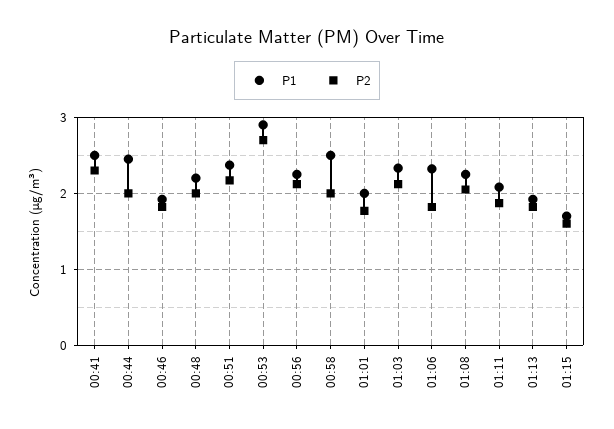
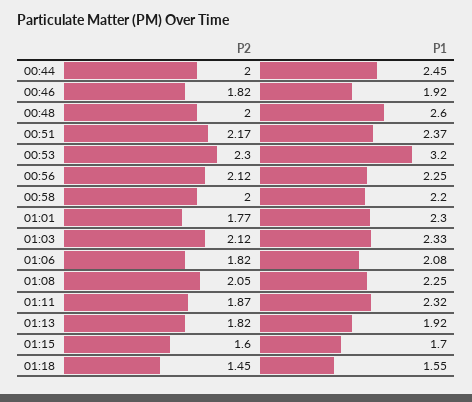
P1, 00:41: 2.5 -> none
P2, 00:41: 2.3 -> none
P1, 00:48: 2.2 -> 2.6
P1, 00:53: 2.9 -> 3.2
P2, 00:53: 2.7 -> 2.3
P1, 00:58: 2.5 -> 2.2
P1, 01:01: 2 -> 2.3
P1, 01:06: 2.3 -> 2.08
P1, 01:11: 2.1 -> 2.32
P2, 01:18: none -> 1.45
P1, 01:18: none -> 1.55

